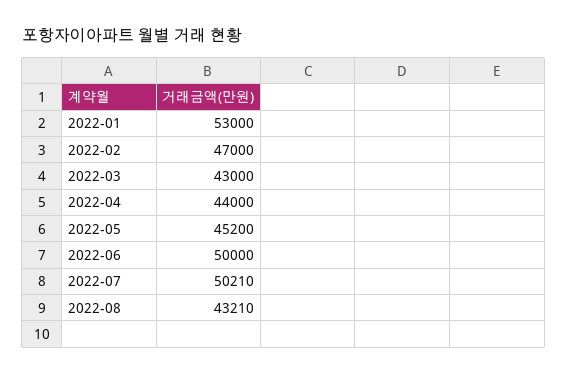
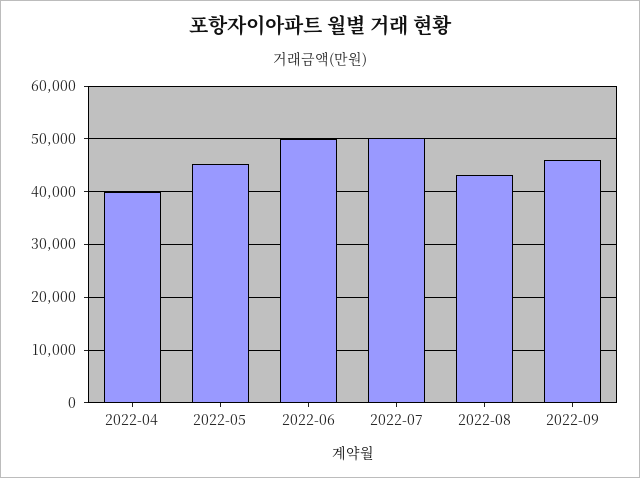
2022-01: 53000 -> none
2022-02: 47000 -> none
2022-03: 43000 -> none
2022-04: 44000 -> 40000
2022-09: none -> 46000

